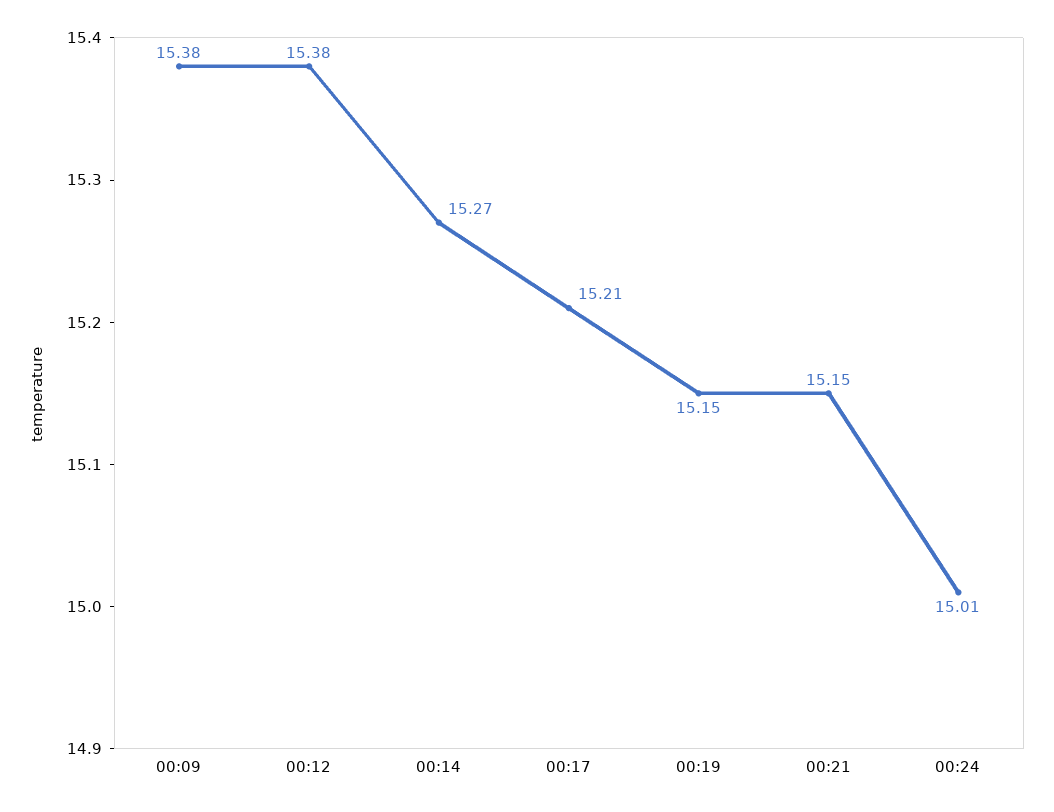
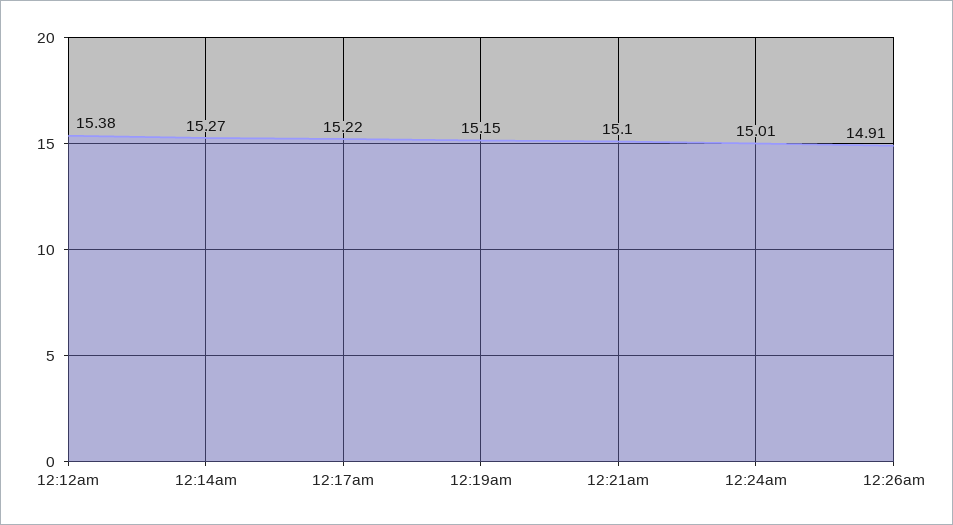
00:09: 15.38 -> none
00:17: 15.21 -> 15.22
00:21: 15.15 -> 15.1
12:26am: none -> 14.91

